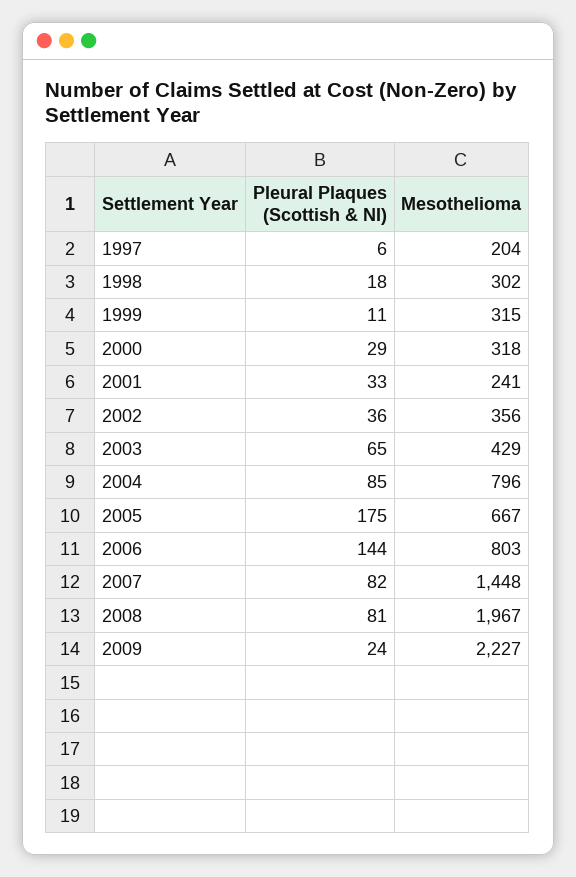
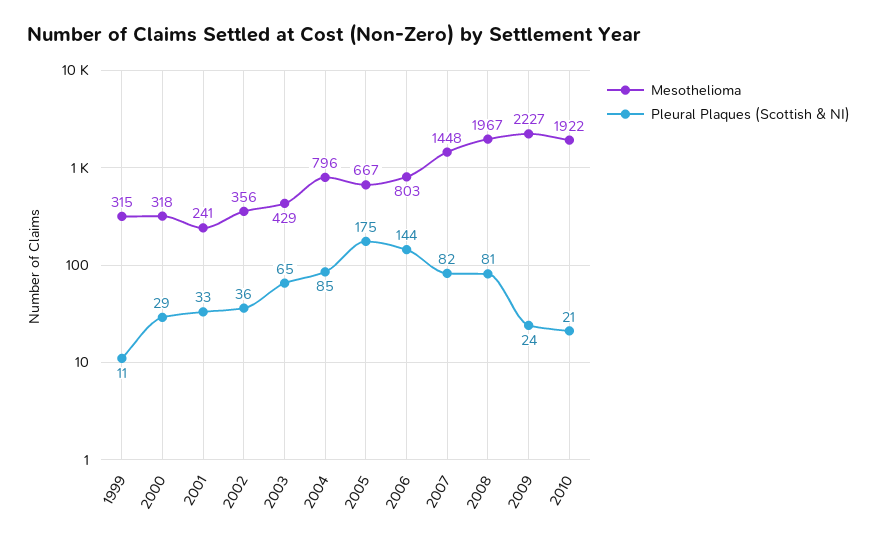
Pleural Plaques (Scottish & NI), 1997: 6 -> none
Mesothelioma, 1997: 204 -> none
Pleural Plaques (Scottish & NI), 1998: 18 -> none
Mesothelioma, 1998: 302 -> none
Mesothelioma, 2010: none -> 1922
Pleural Plaques (Scottish & NI), 2010: none -> 21

